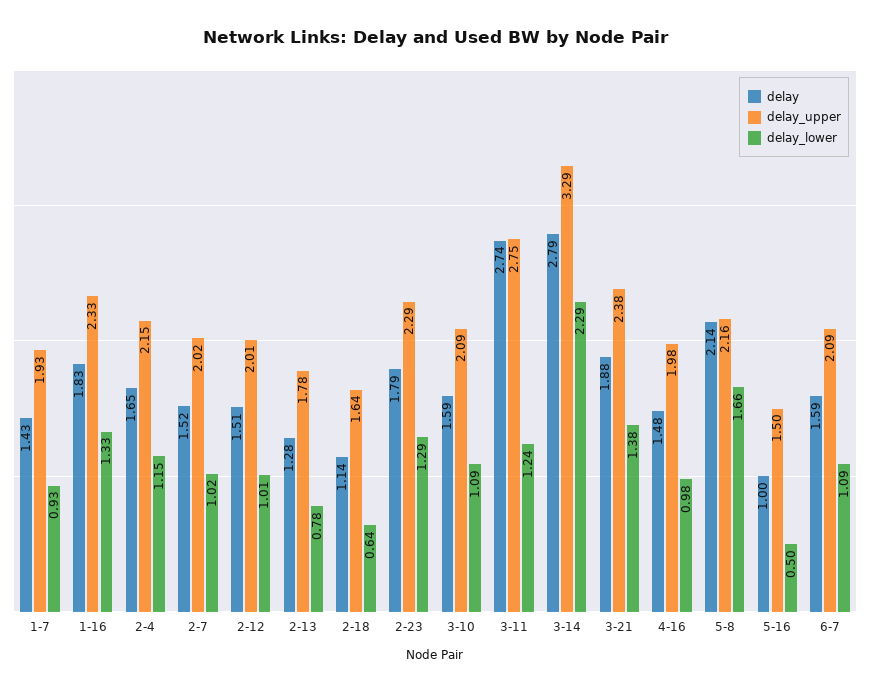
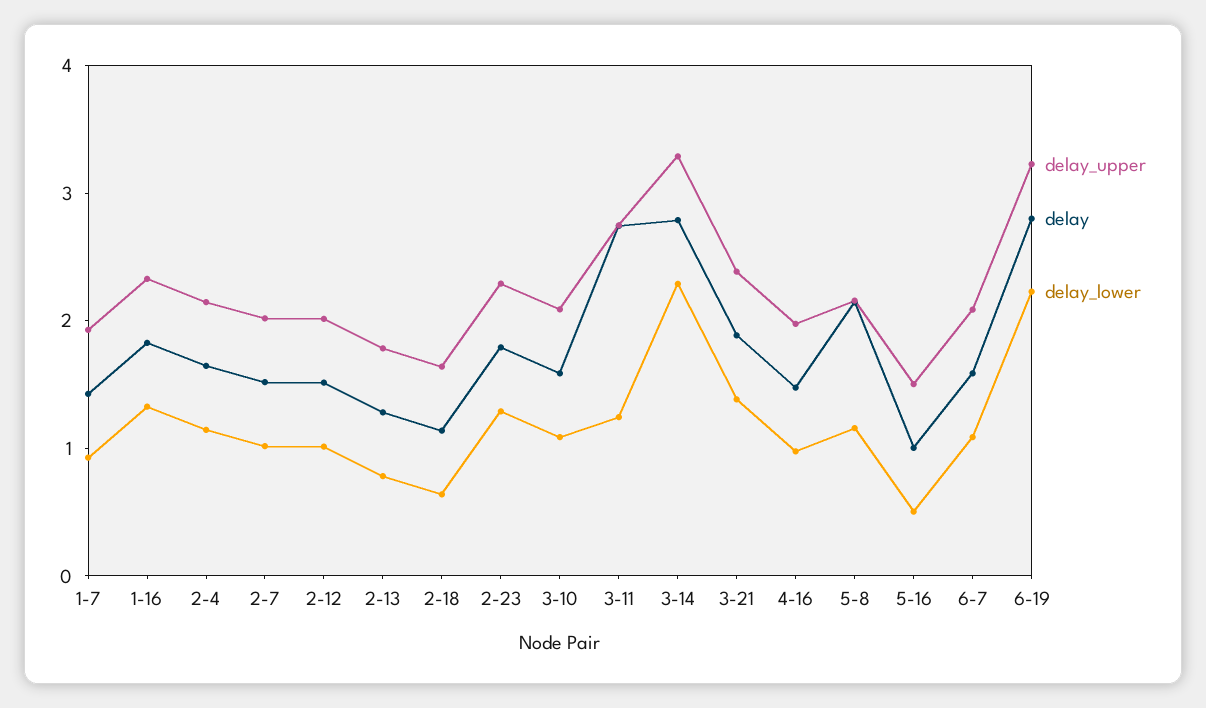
delay_lower, 5-8: 1.66 -> 1.2
delay_upper, 6-19: none -> 3.2
delay, 6-19: none -> 2.8
delay_lower, 6-19: none -> 2.2

